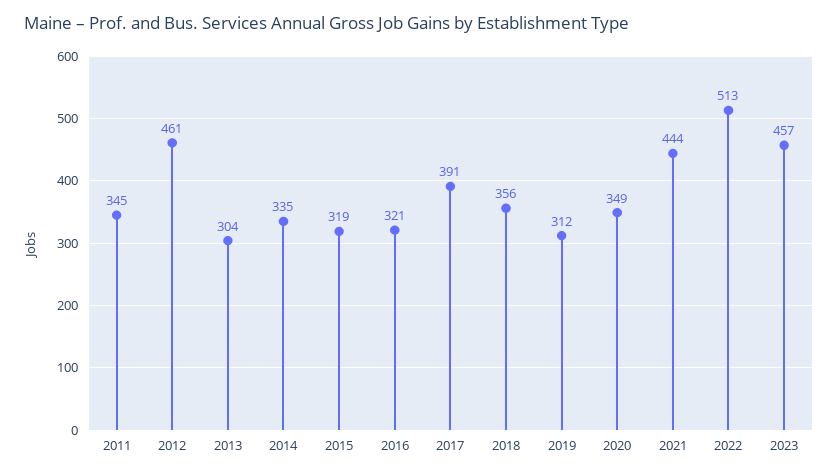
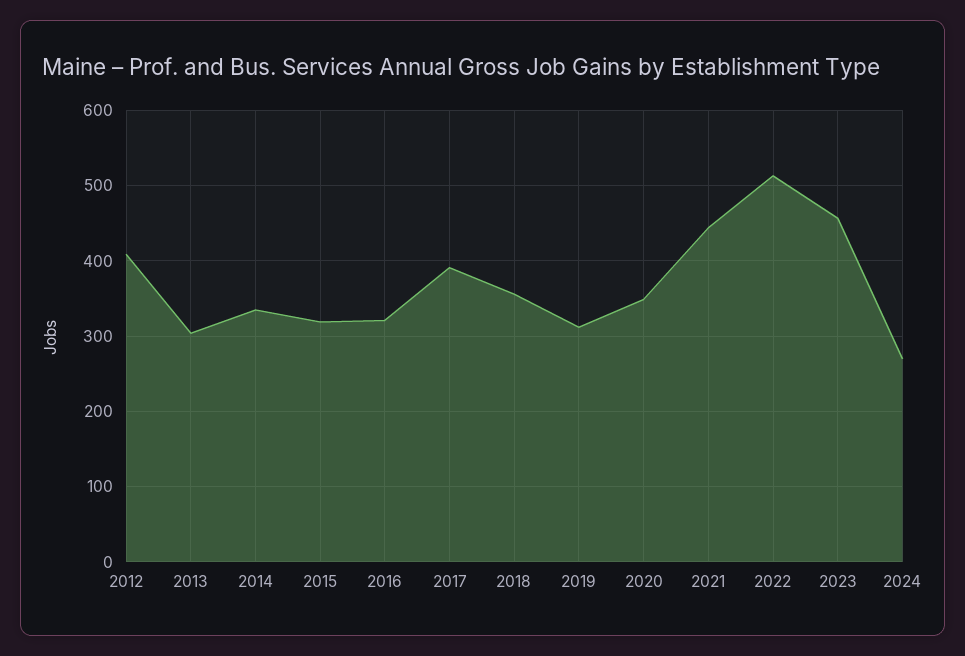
2011: 345 -> none
2012: 461 -> 410
2024: none -> 270

